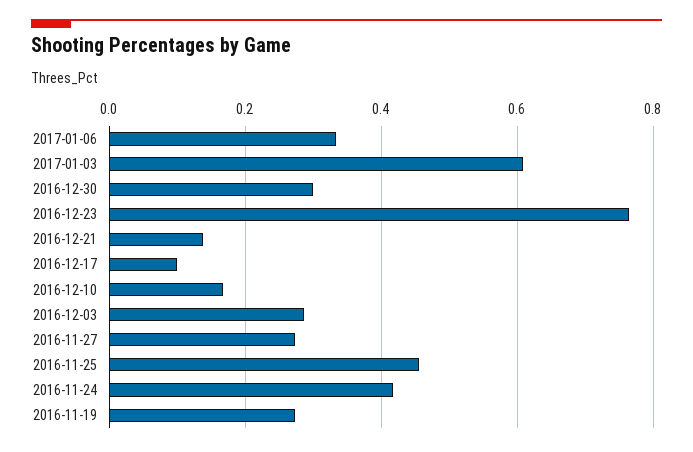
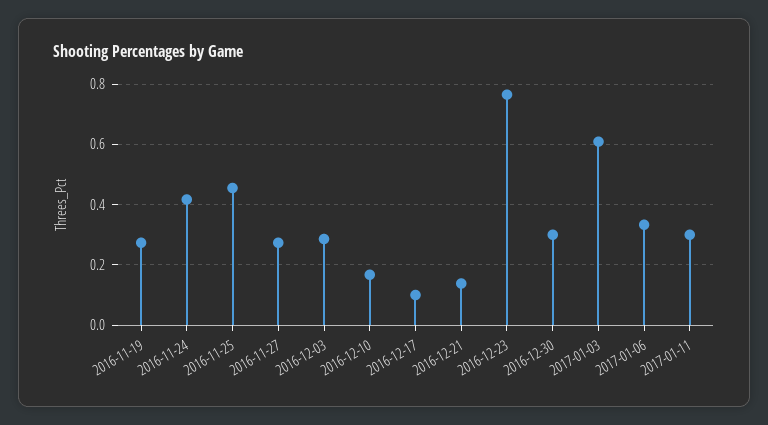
2017-01-11: none -> 0.3

